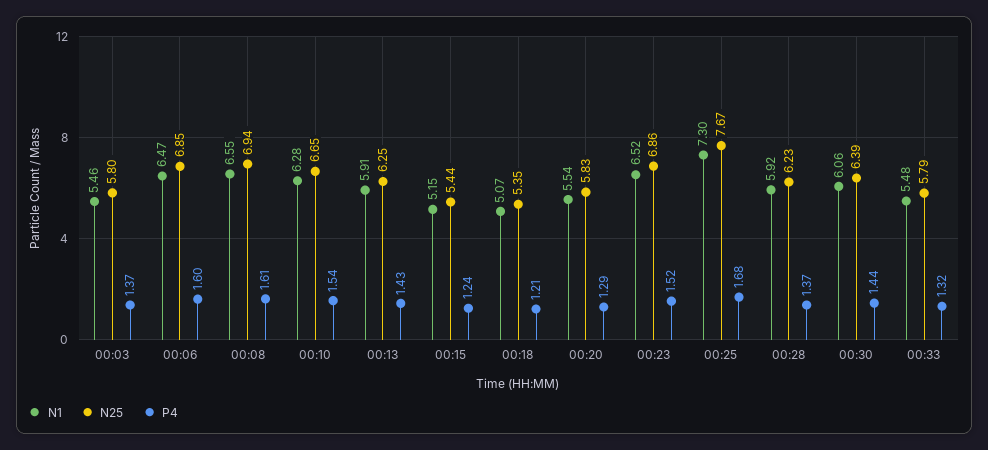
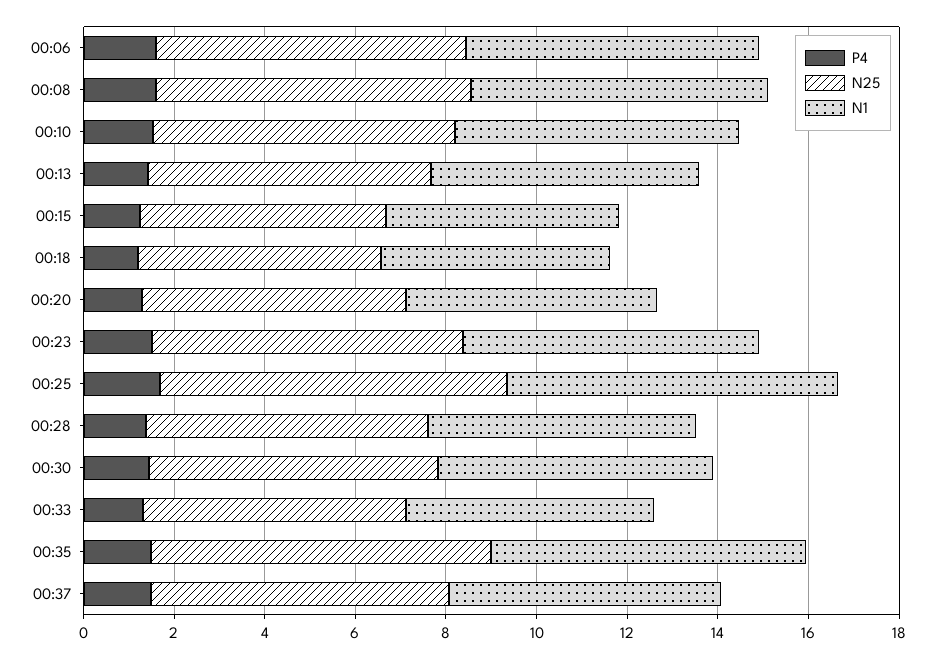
N1, 00:03: 5.46 -> none
N25, 00:03: 5.8 -> none
P4, 00:03: 1.37 -> none
P4, 00:35: none -> 1.5
N25, 00:35: none -> 7.5
N1, 00:35: none -> 7
P4, 00:37: none -> 1.5
N25, 00:37: none -> 6.5
N1, 00:37: none -> 6

